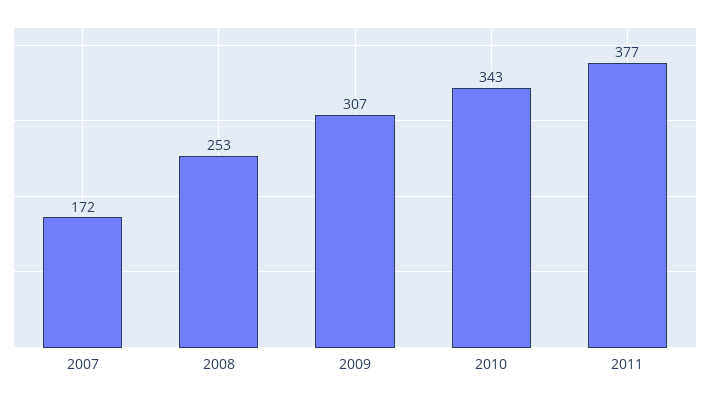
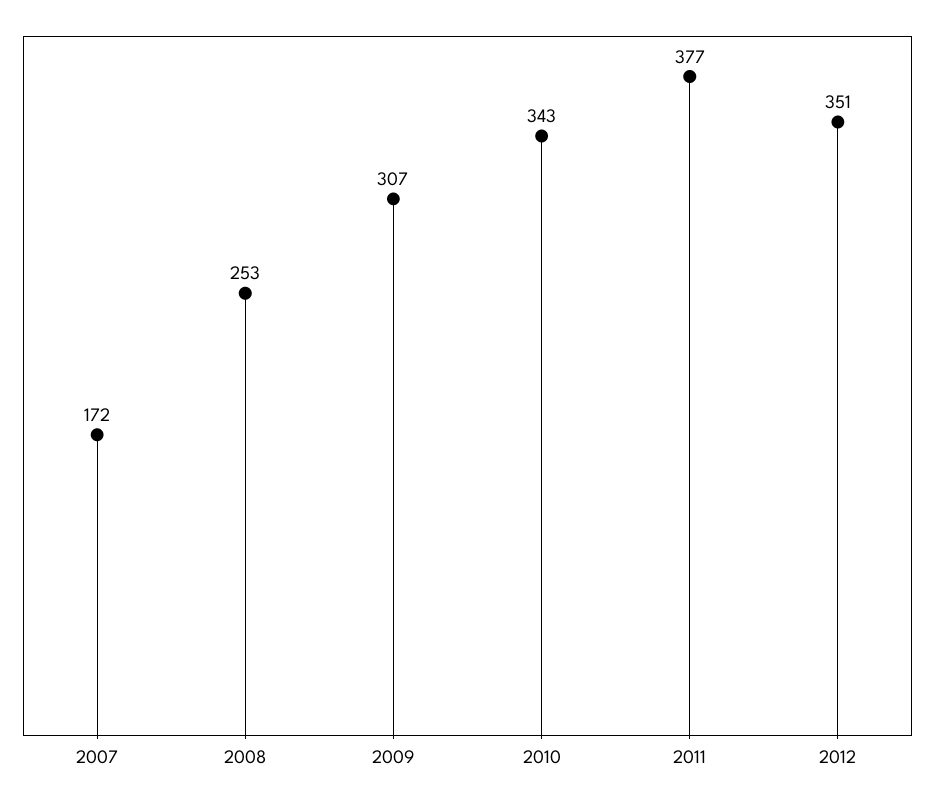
2012: none -> 351

